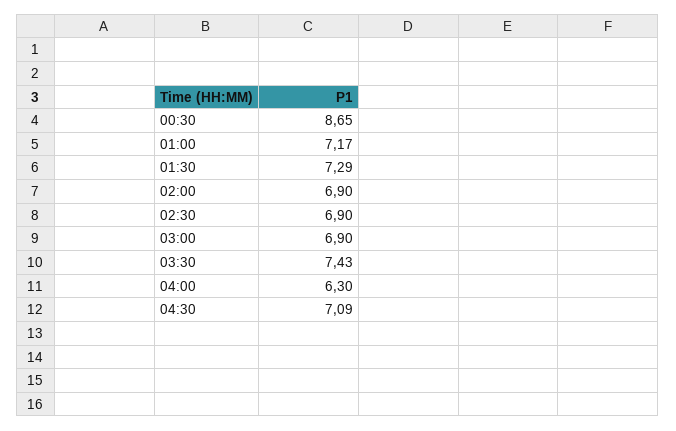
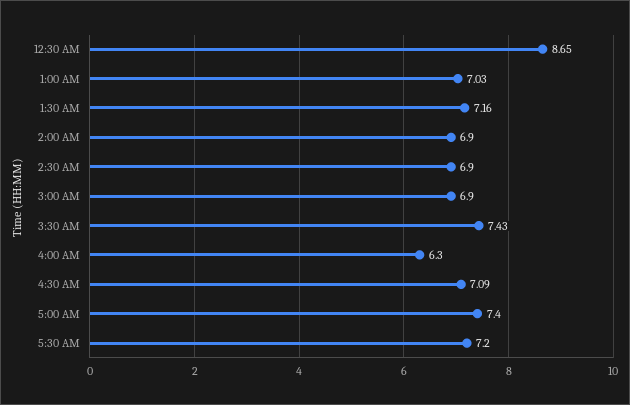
01:00: 7.17 -> 7.03
01:30: 7.29 -> 7.16
5:00 AM: none -> 7.4
5:30 AM: none -> 7.2

